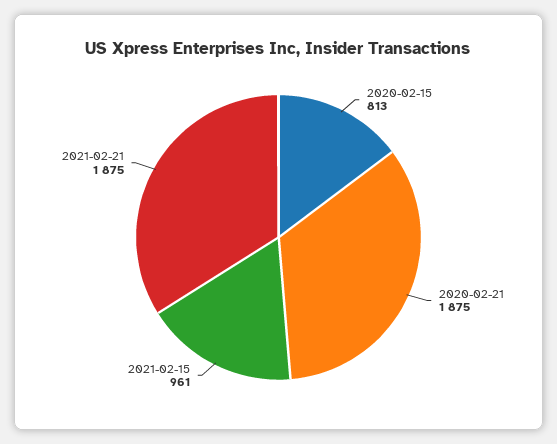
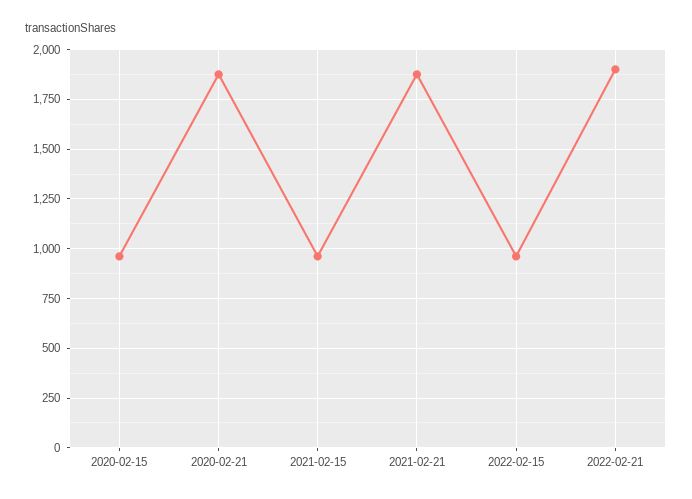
2020-02-15: 813 -> 950
2022-02-15: none -> 950
2022-02-21: none -> 1900

